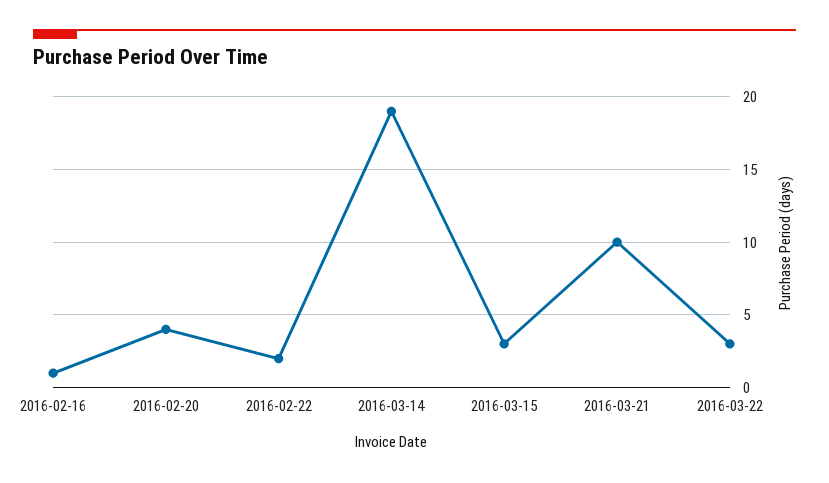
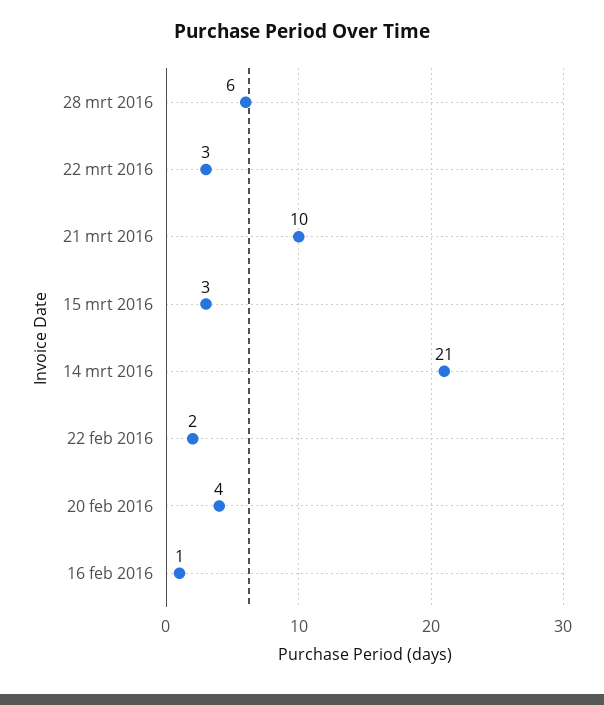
2016-03-14: 19 -> 21
28 mrt 2016: none -> 6

